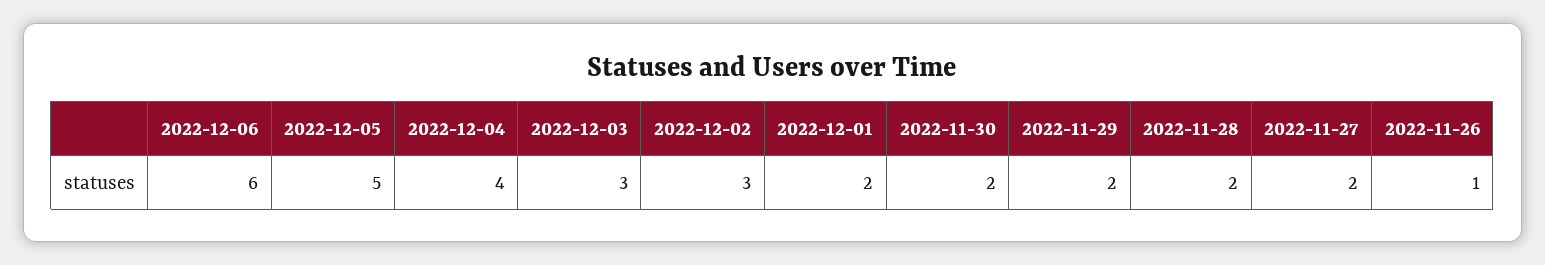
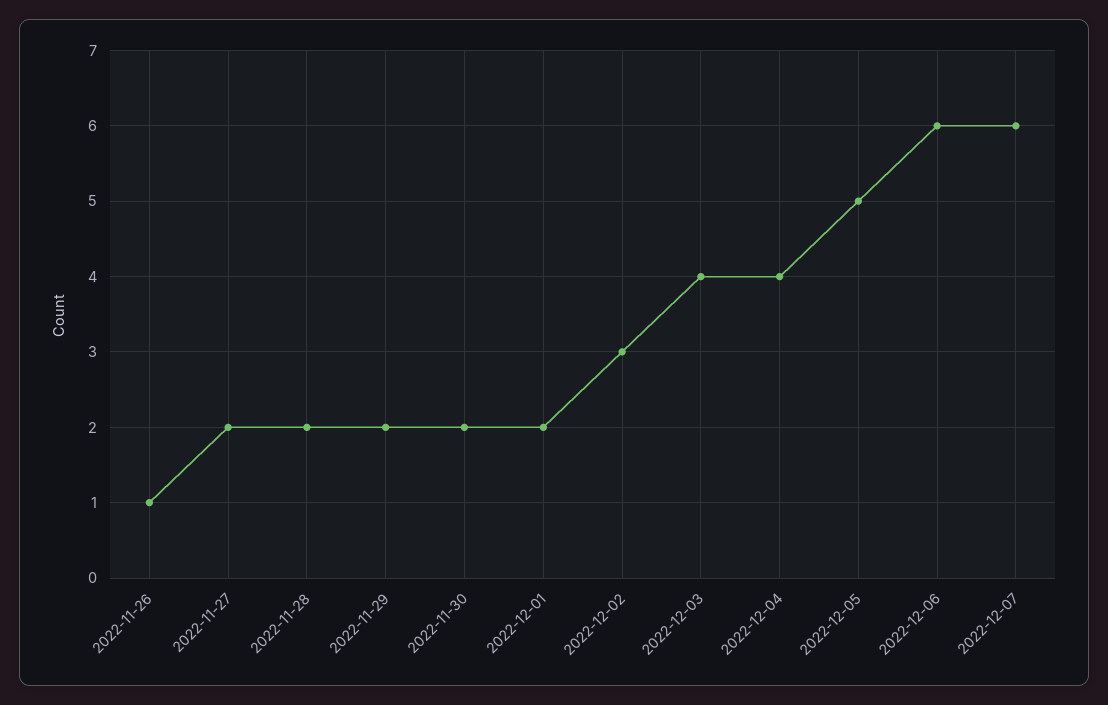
2022-12-03: 3 -> 4
2022-12-07: none -> 6

